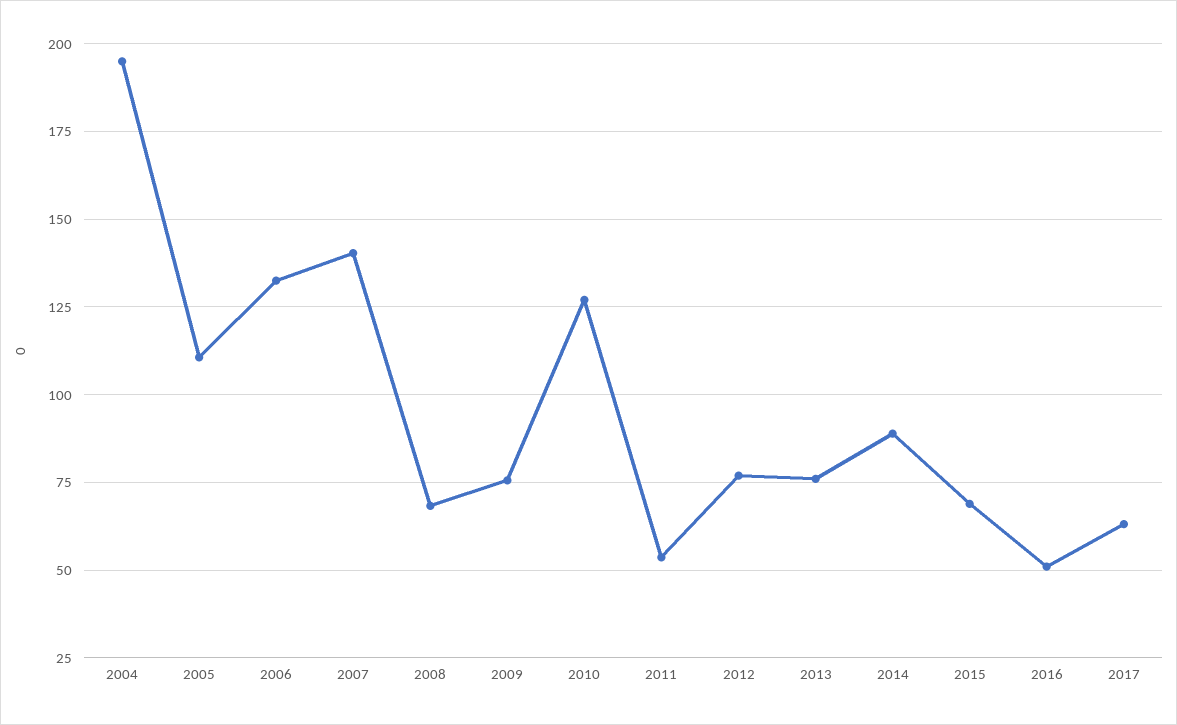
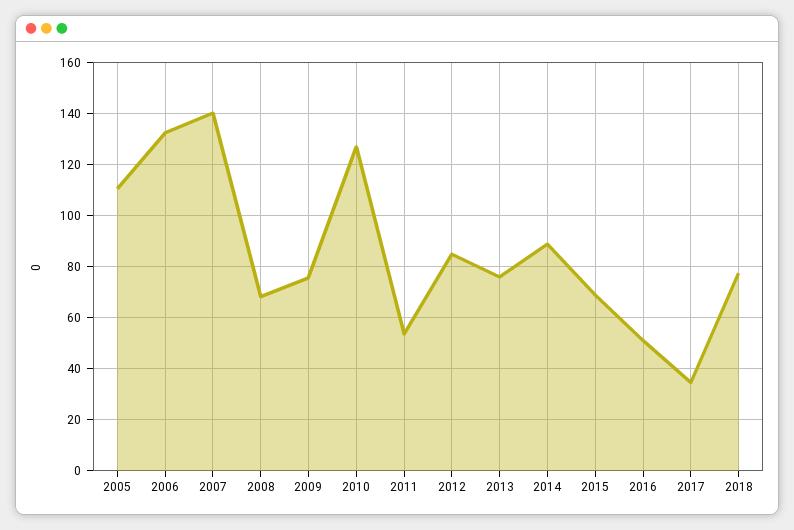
2004: 195 -> none
2012: 77.5 -> 85
2017: 62.5 -> 35
2018: none -> 77.5

